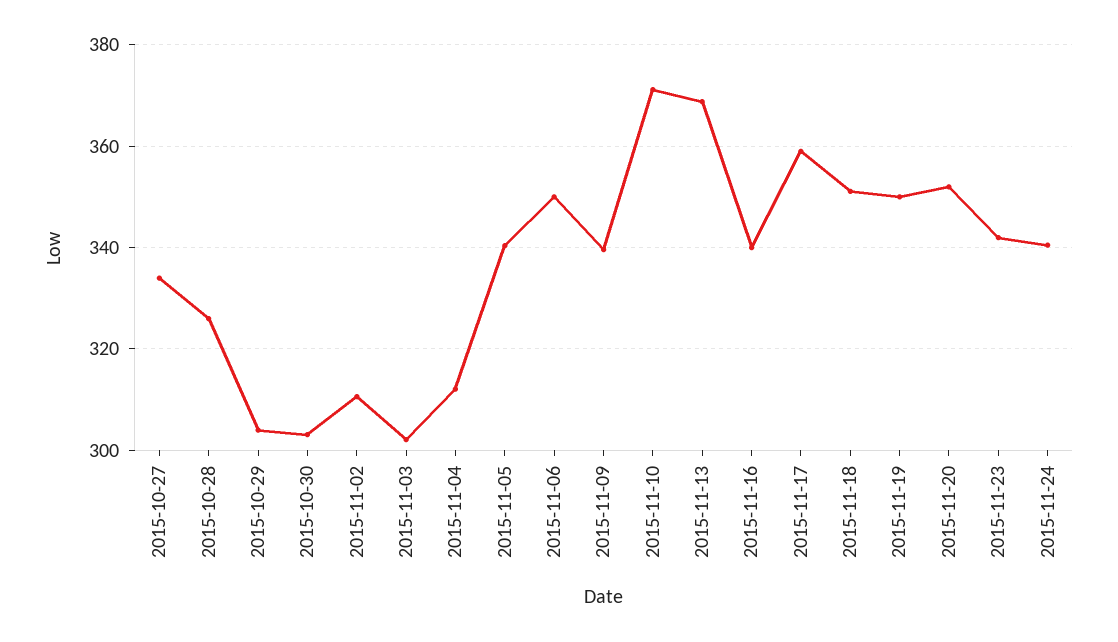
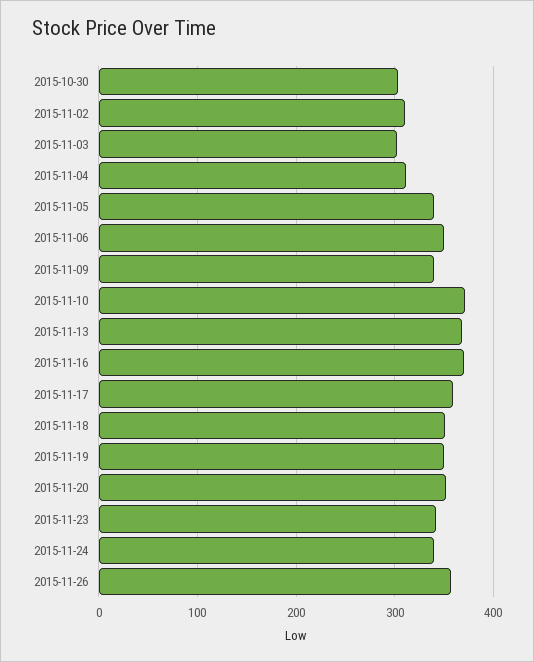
2015-10-27: 334 -> none
2015-10-28: 326 -> none
2015-10-29: 304 -> none
2015-11-16: 340 -> 370
2015-11-26: none -> 360

